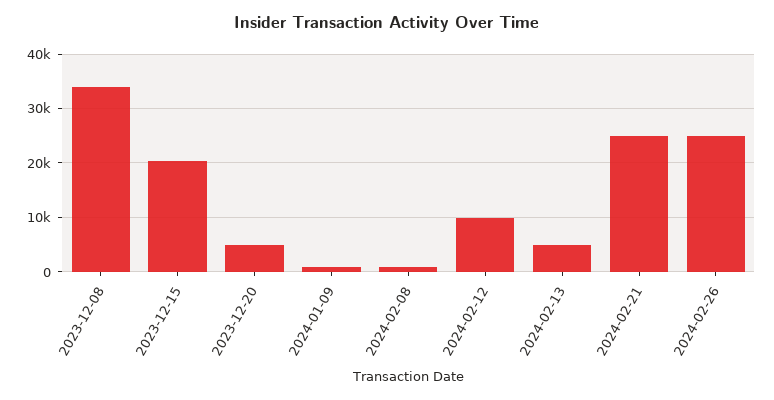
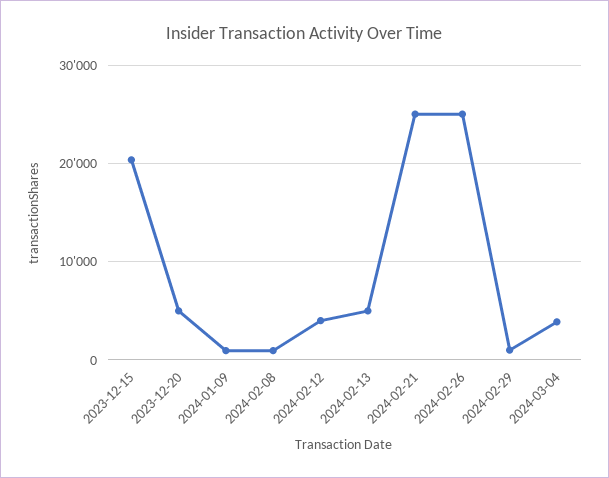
2023-12-08: 34000 -> none
2024-02-12: 10000 -> 4000
2024-02-29: none -> 1000
2024-03-04: none -> 4000

